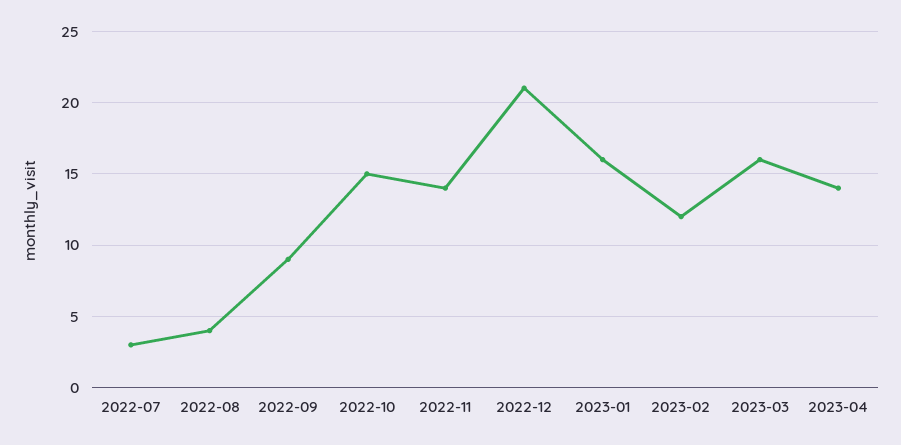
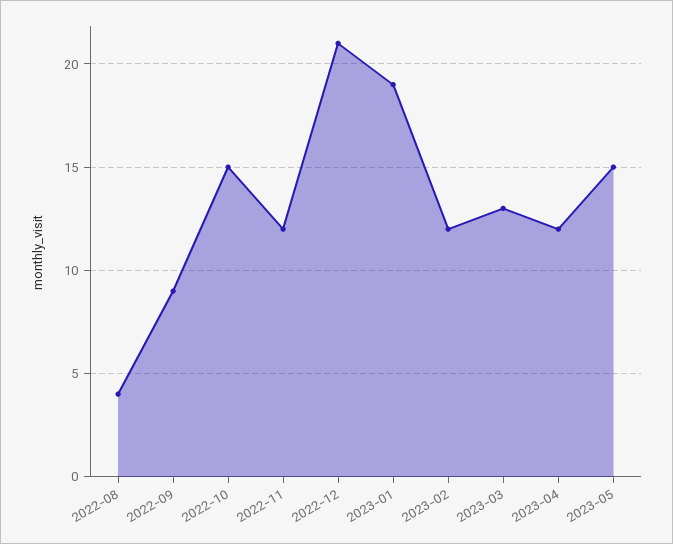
2022-07: 3 -> none
2022-11: 14 -> 12
2023-01: 16 -> 19
2023-03: 16 -> 13
2023-04: 14 -> 12
2023-05: none -> 15

